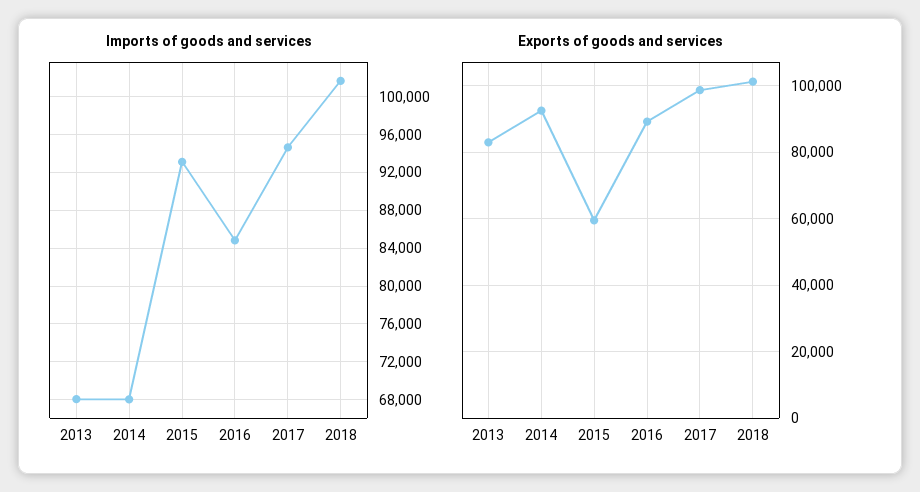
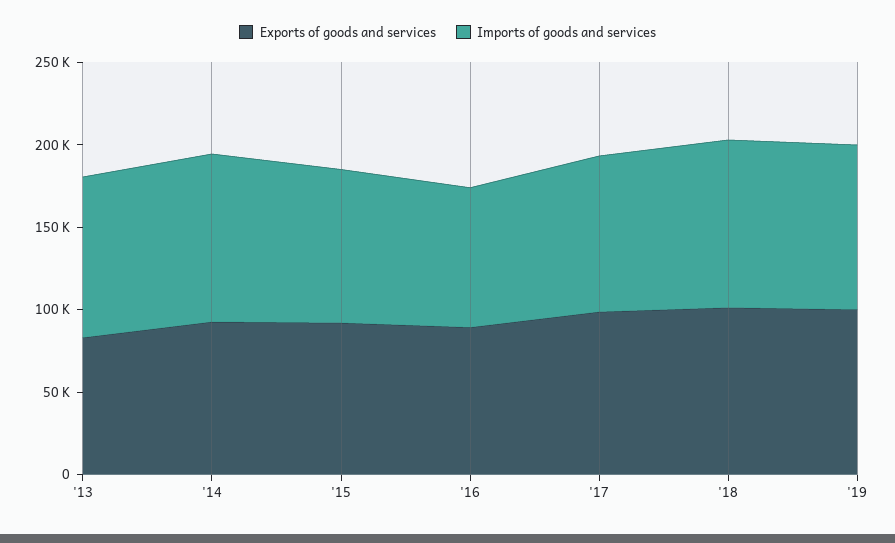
Imports of goods and services, 2013: 68000 -> 100000
Imports of goods and services, 2014: 68000 -> 100000
Exports of goods and services, 2015: 60000 -> 90000
Exports of goods and services, '19: none -> 100000
Imports of goods and services, '19: none -> 100000

